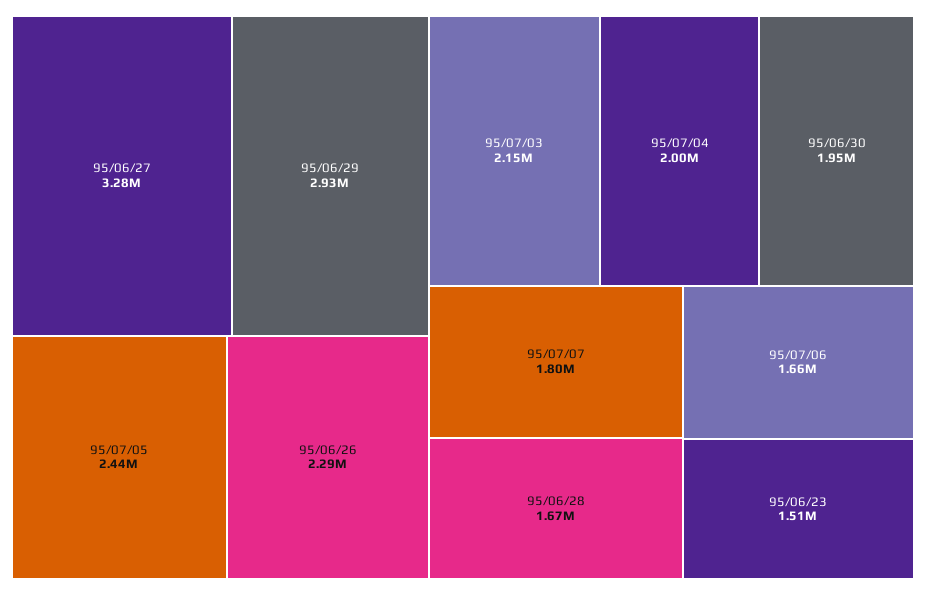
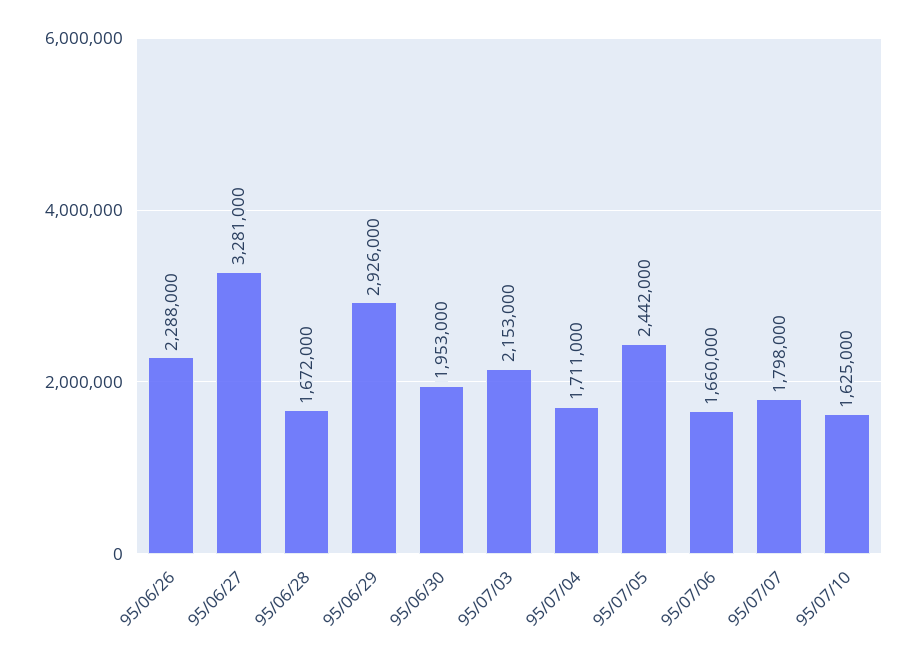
95/07/04: 2000000 -> 1711000
95/06/23: 1510000 -> none
95/07/10: none -> 1625000

